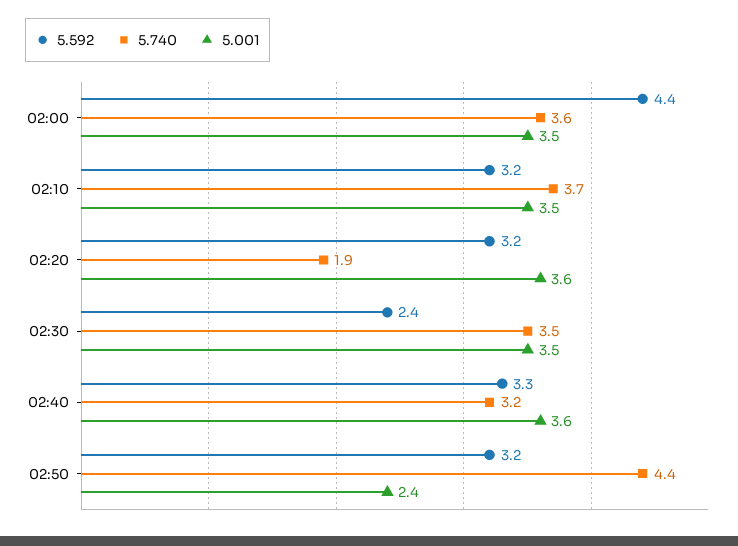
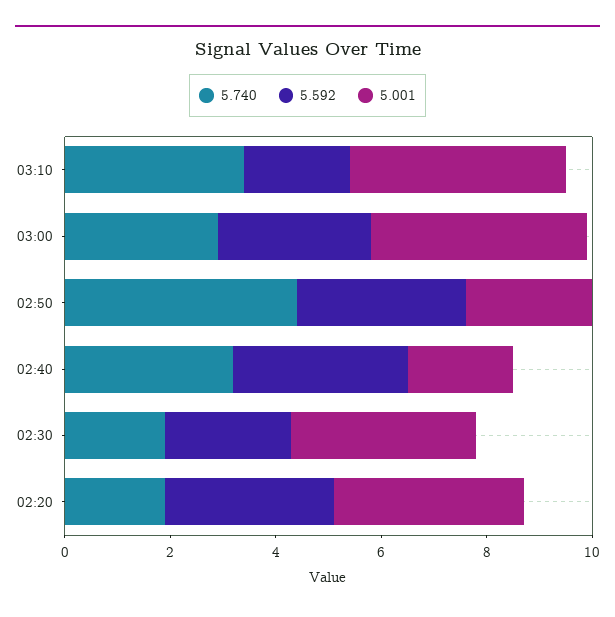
5.592, 02:00: 4.4 -> none
5.740, 02:00: 3.6 -> none
5.001, 02:00: 3.5 -> none
5.592, 02:10: 3.2 -> none
5.740, 02:10: 3.7 -> none
5.001, 02:10: 3.5 -> none
5.740, 02:30: 3.5 -> 2
5.001, 02:40: 3.6 -> 2
5.740, 03:10: none -> 3.5
5.592, 03:10: none -> 2
5.001, 03:10: none -> 4
5.740, 03:00: none -> 3
5.592, 03:00: none -> 3
5.001, 03:00: none -> 4

